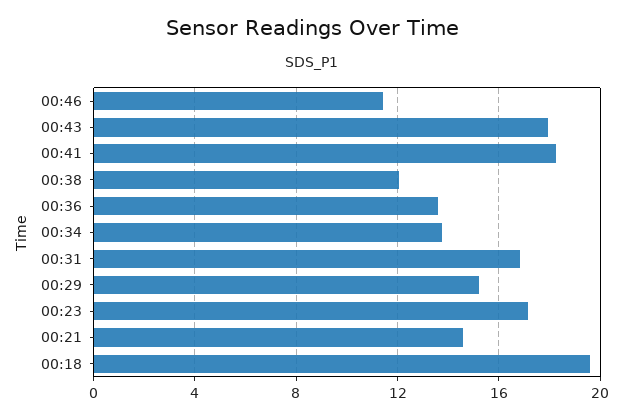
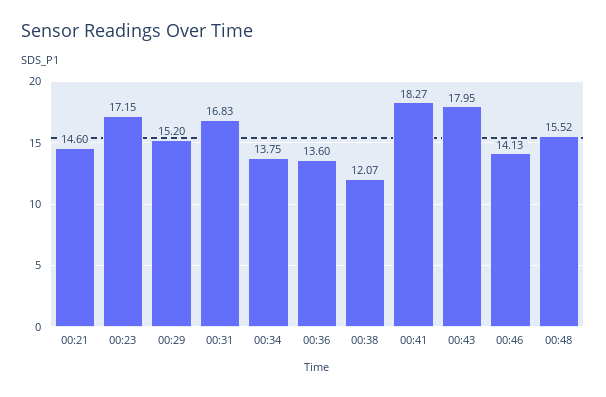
00:46: 11.5 -> 14.13
00:18: 19.5 -> none
00:48: none -> 15.52

